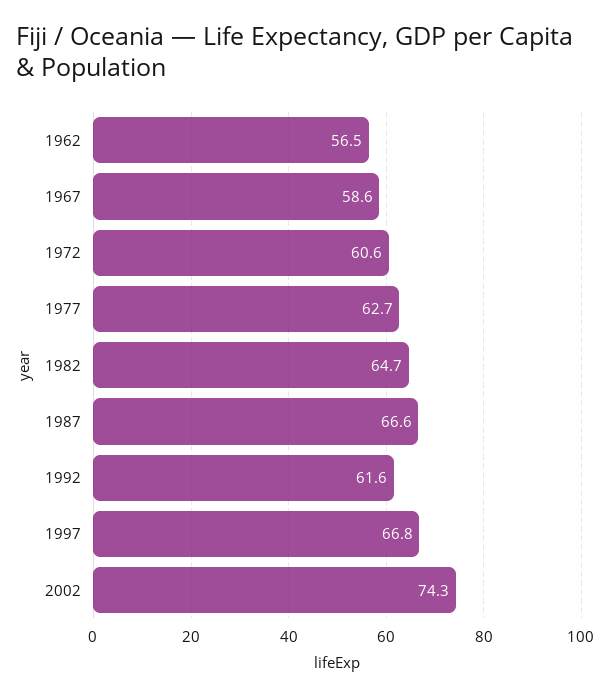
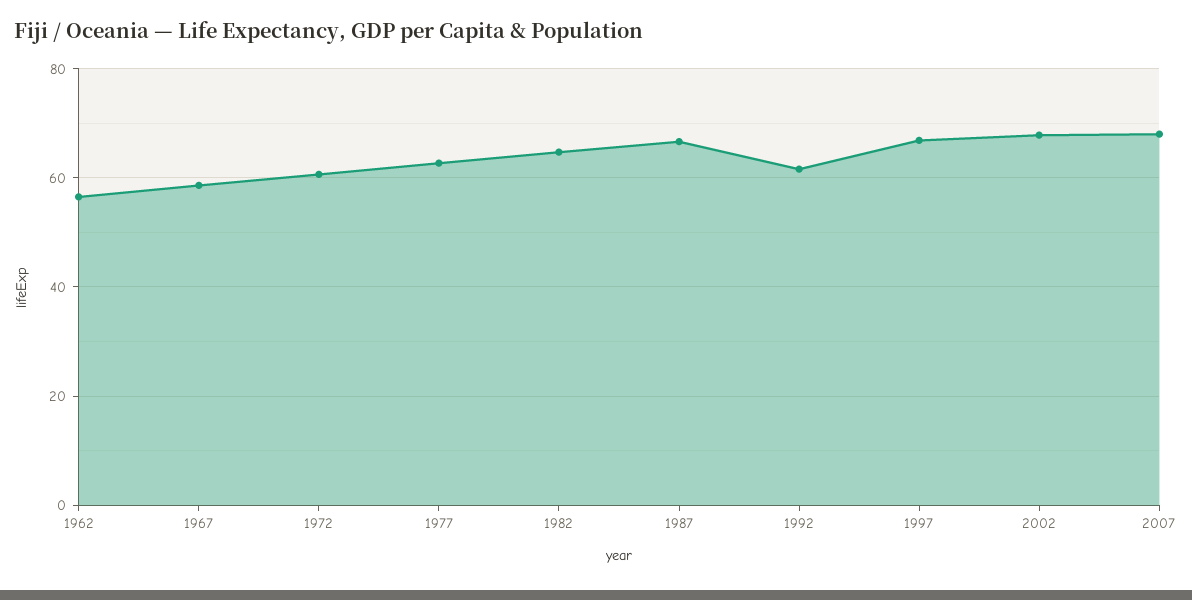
2002: 74.3 -> 68
2007: none -> 68

